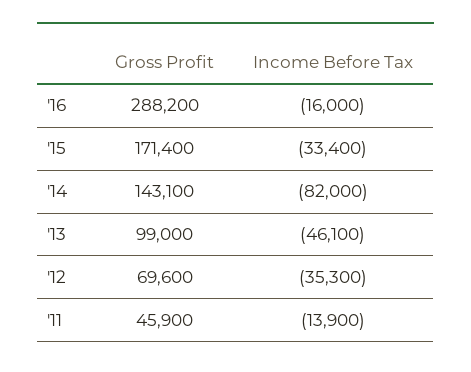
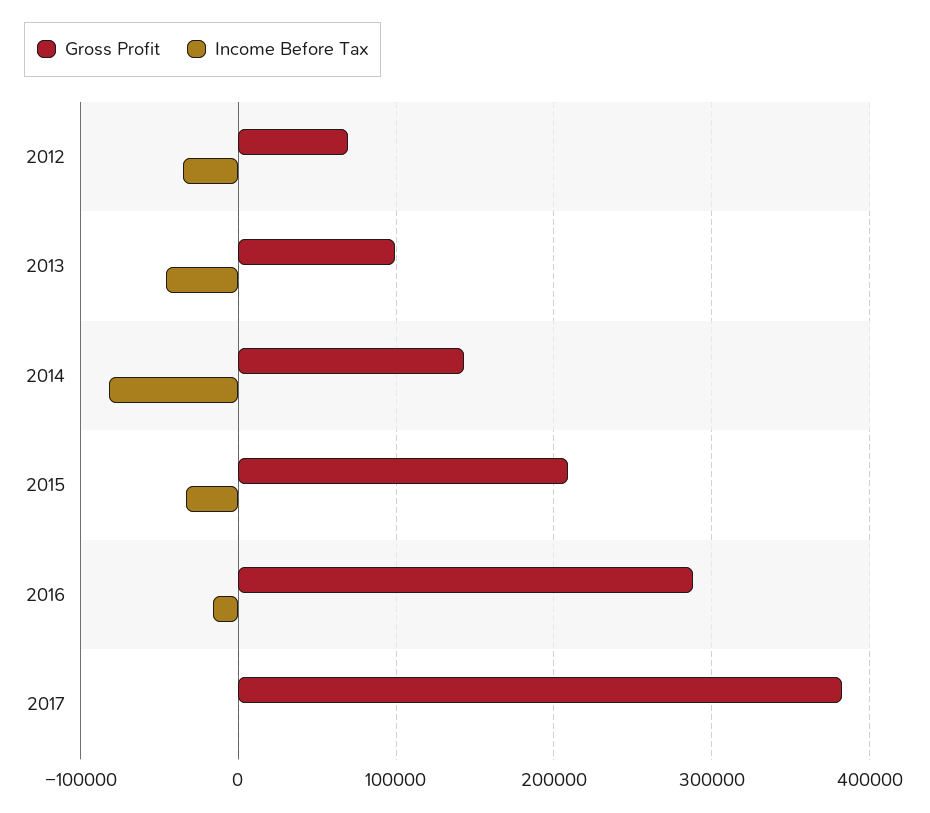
Gross Profit, '15: 171400 -> 210000
Gross Profit, '11: 45900 -> none
Income Before Tax, '11: -13900 -> none
Gross Profit, 2017: none -> 380000
Income Before Tax, 2017: none -> 0

